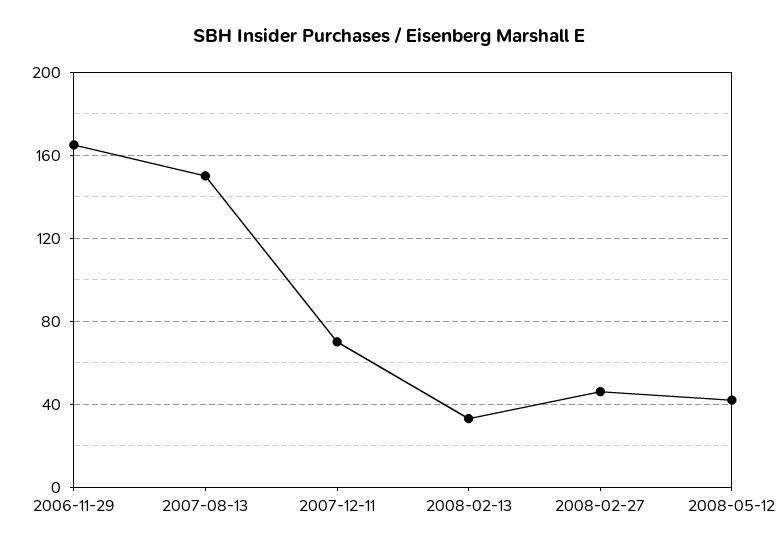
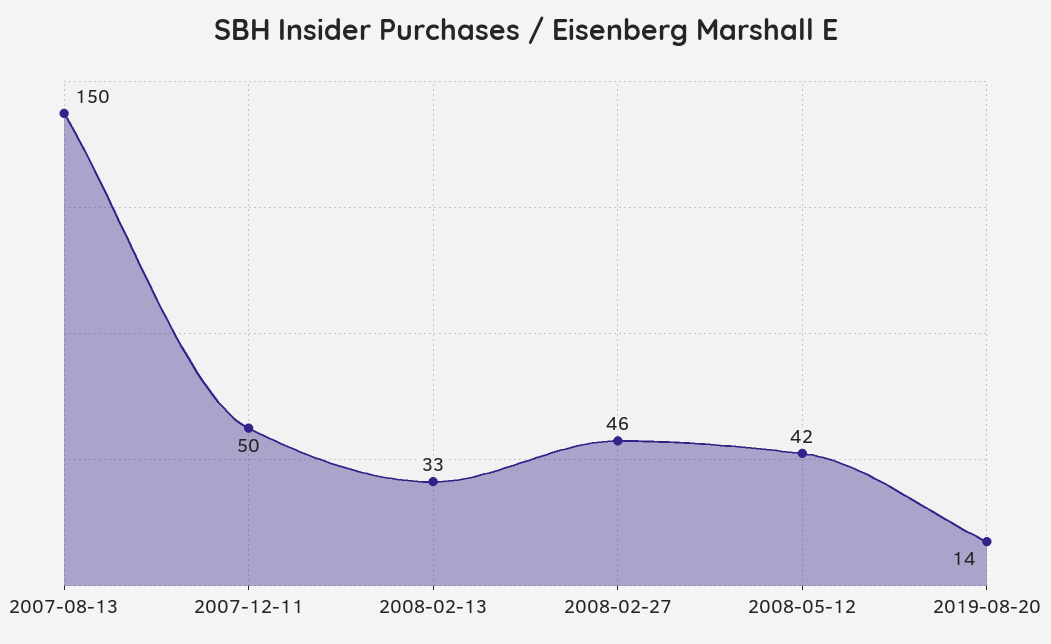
2006-11-29: 165 -> none
2007-12-11: 70 -> 50
2019-08-20: none -> 14

